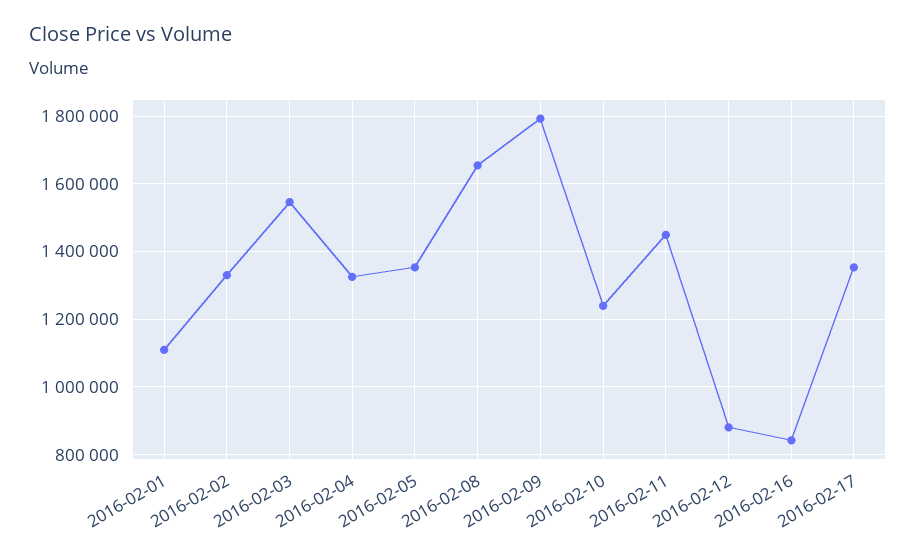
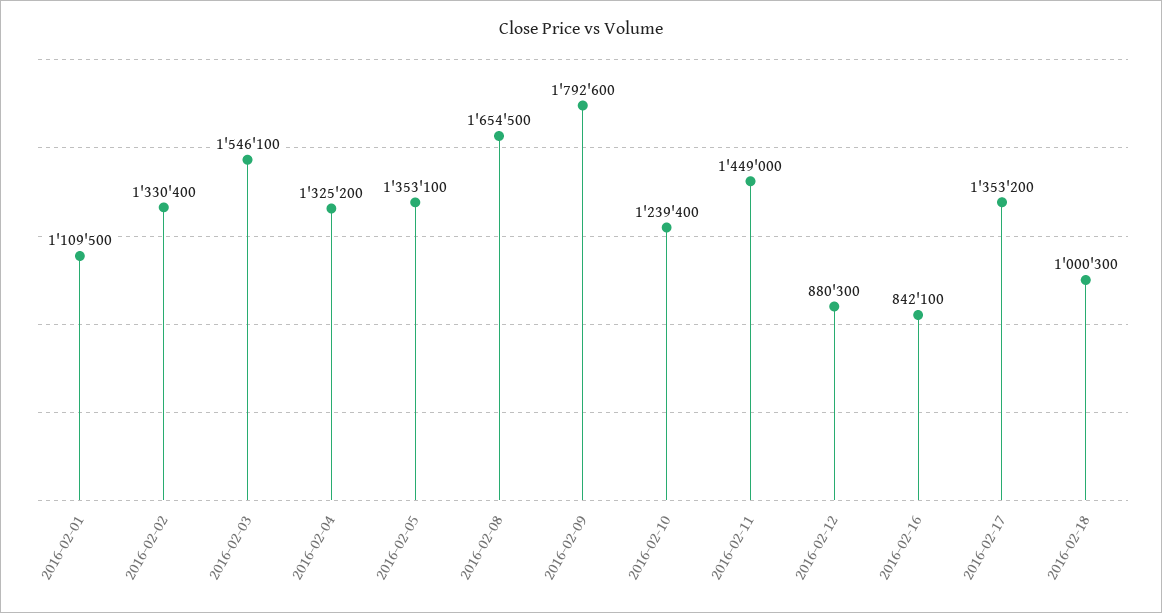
2016-02-18: none -> 1000300

